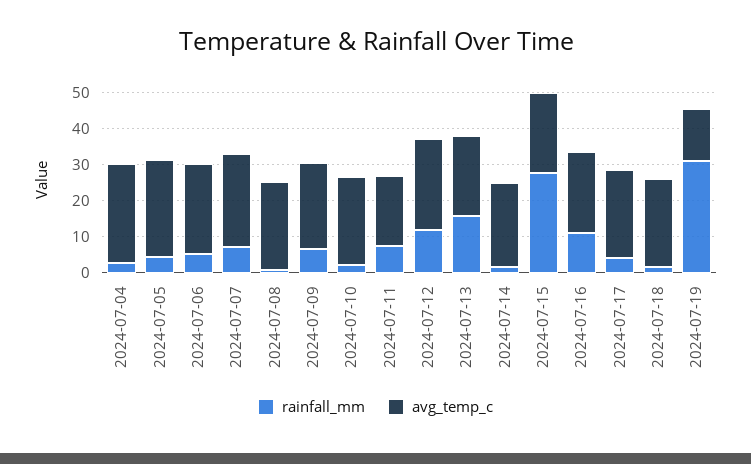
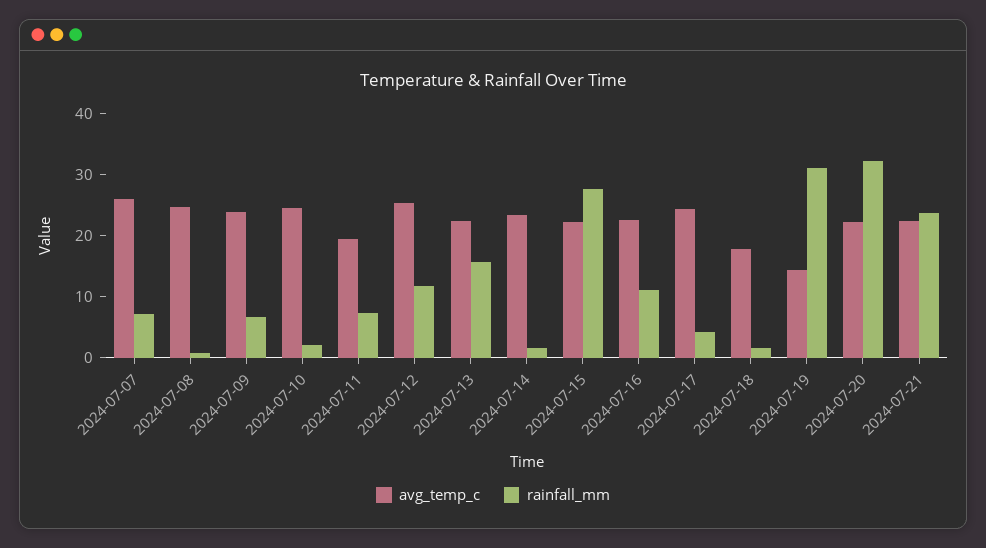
rainfall_mm, 2024-07-04: 2.5 -> none
avg_temp_c, 2024-07-04: 27.5 -> none
rainfall_mm, 2024-07-05: 5 -> none
avg_temp_c, 2024-07-05: 27.5 -> none
rainfall_mm, 2024-07-06: 5 -> none
avg_temp_c, 2024-07-06: 25 -> none
avg_temp_c, 2024-07-18: 25 -> 18
avg_temp_c, 2024-07-20: none -> 22
rainfall_mm, 2024-07-20: none -> 32
avg_temp_c, 2024-07-21: none -> 22
rainfall_mm, 2024-07-21: none -> 24

